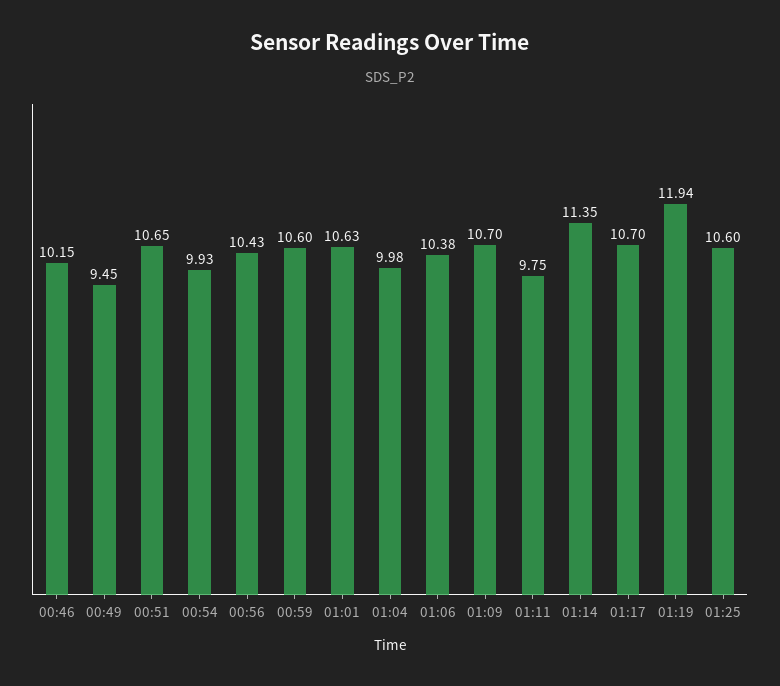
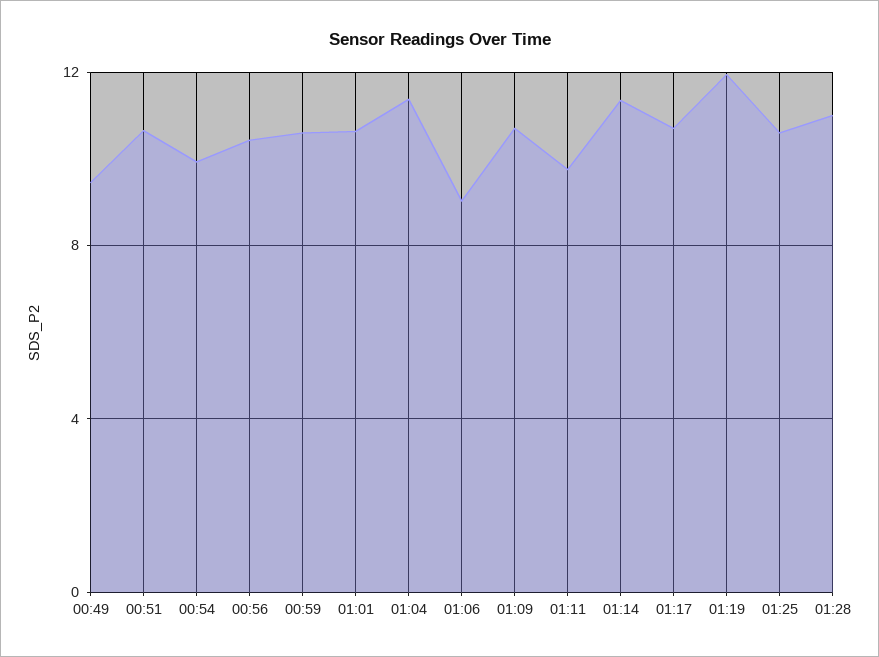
00:46: 10.15 -> none
01:04: 9.98 -> 11.5
01:06: 10.38 -> 9
01:28: none -> 11

